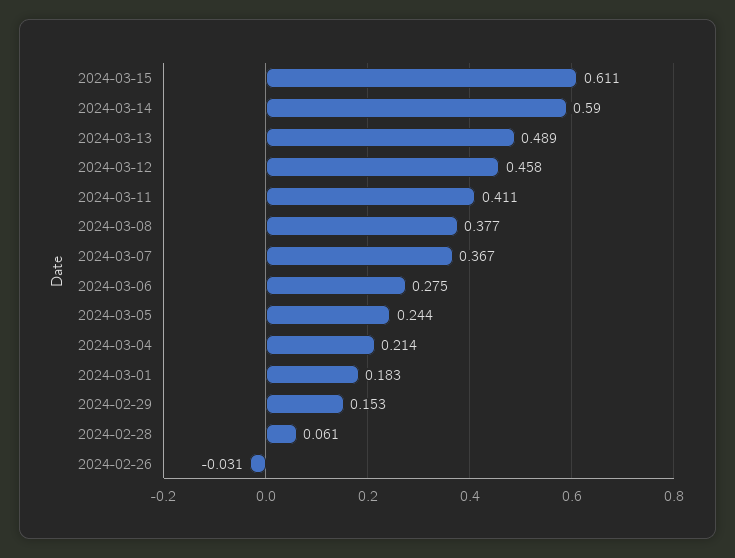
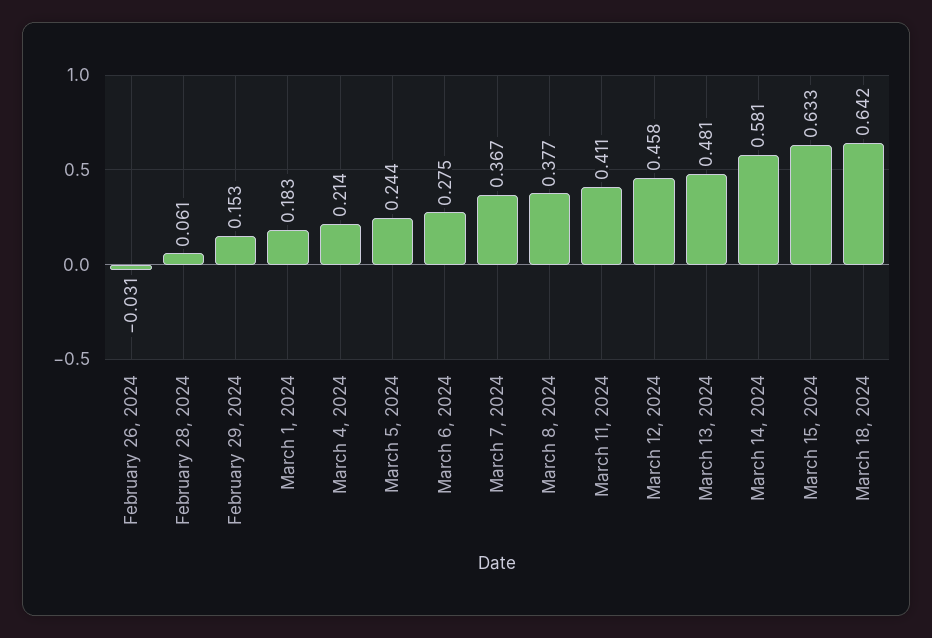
2024-03-15: 0.611 -> 0.633
2024-03-14: 0.59 -> 0.581
2024-03-13: 0.489 -> 0.481
March 18, 2024: none -> 0.642

